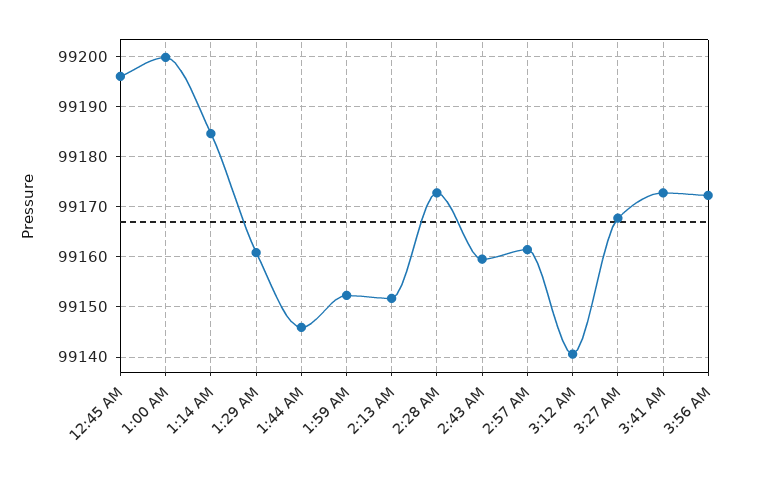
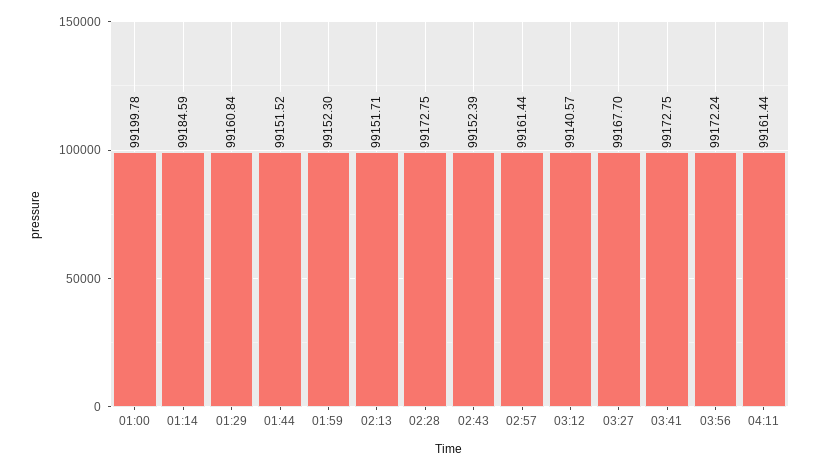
12:45 AM: 99196 -> none
1:44 AM: 99146 -> 99151.52
2:43 AM: 99160 -> 99152.39
04:11: none -> 99161.44

